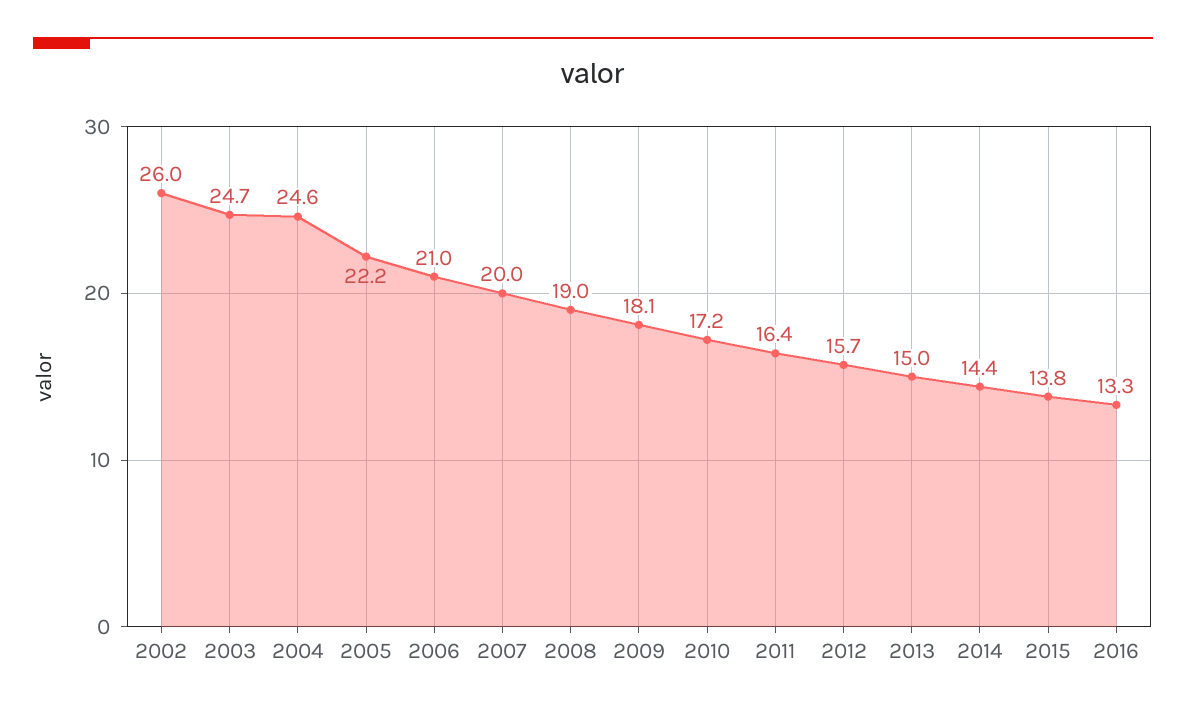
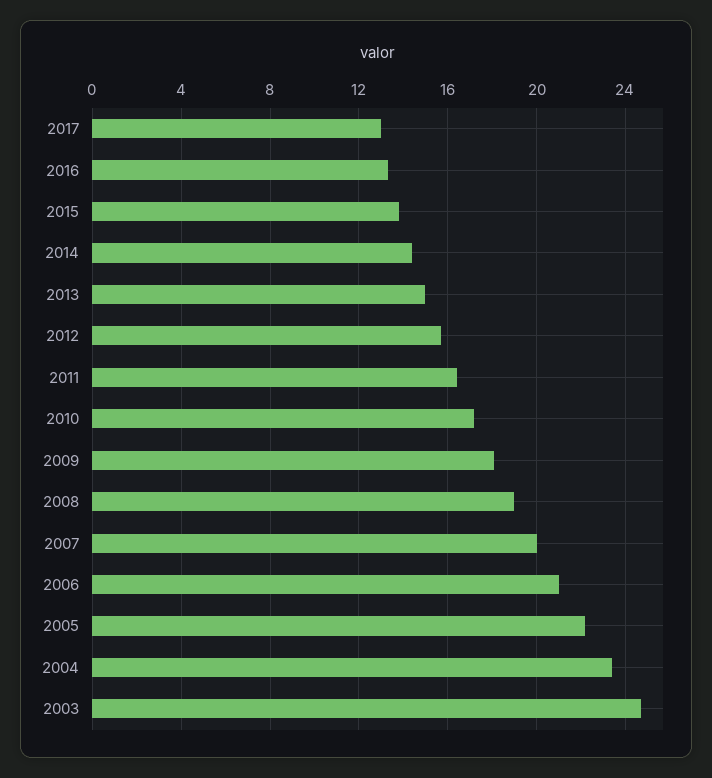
2002: 26 -> none
2004: 24.6 -> 23.5
2017: none -> 13

